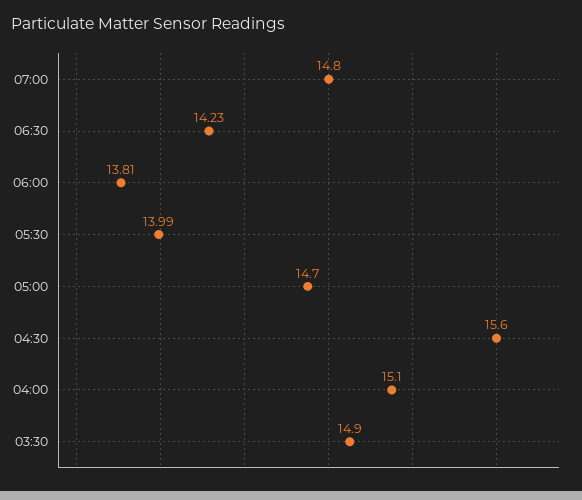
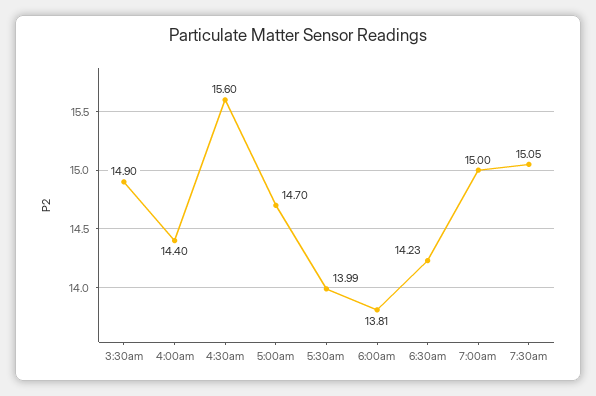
07:00: 14.8 -> 15
04:00: 15.1 -> 14.4
7:30am: none -> 15.05

